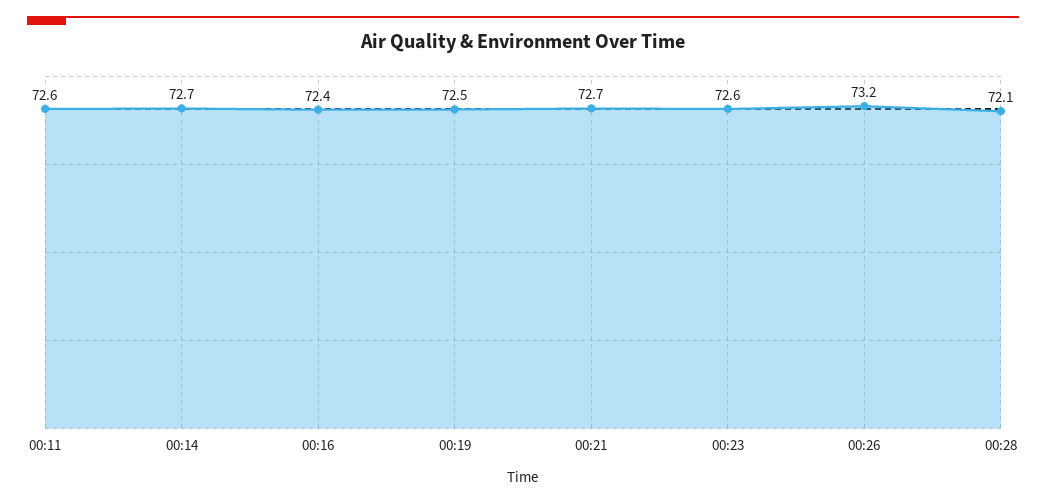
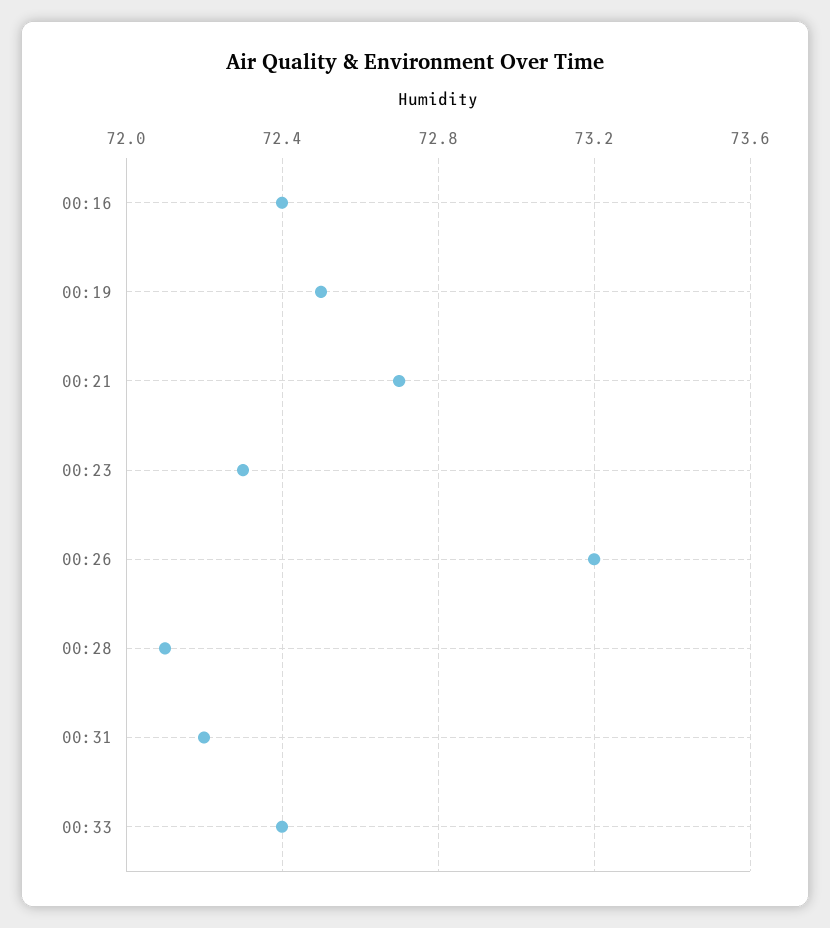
00:11: 72.6 -> none
00:14: 72.7 -> none
00:23: 72.6 -> 72.3
00:31: none -> 72.2
00:33: none -> 72.4

